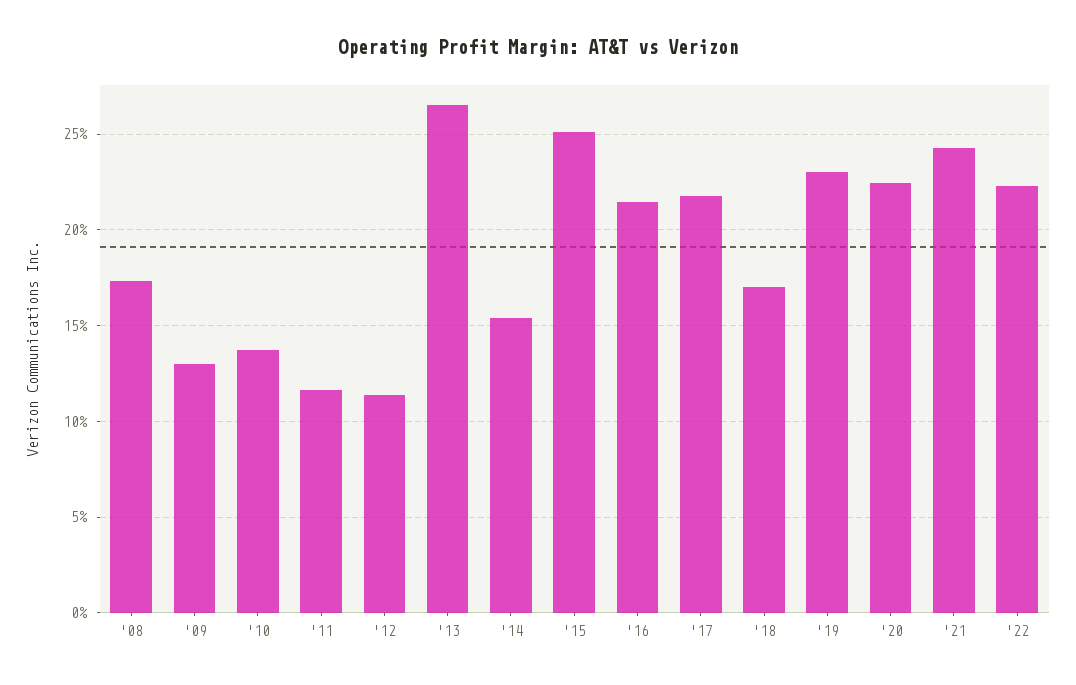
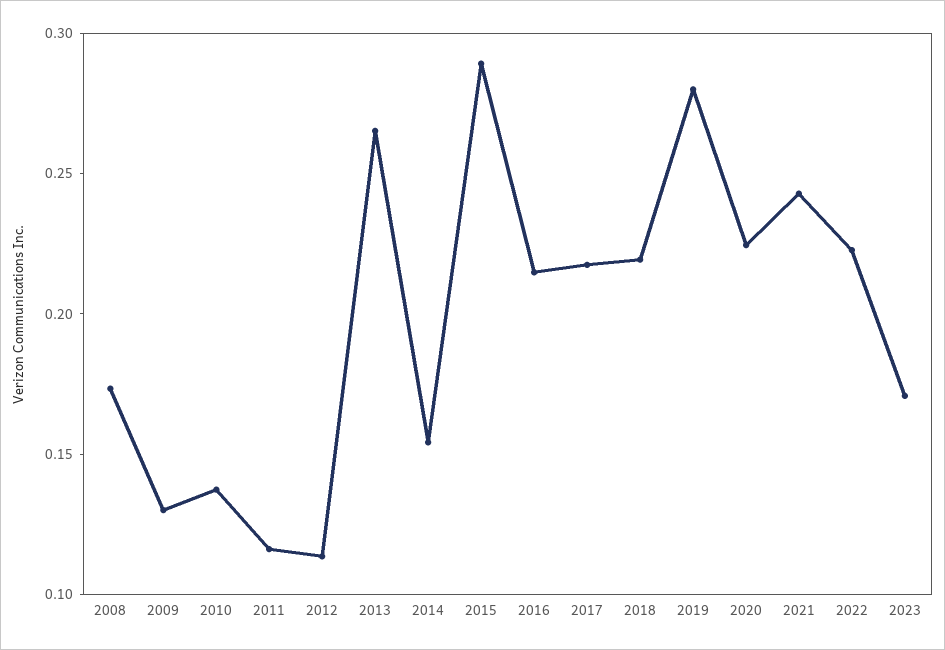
'15: 0.25 -> 0.29
'18: 0.17 -> 0.22
'19: 0.23 -> 0.28
2023: none -> 0.17

